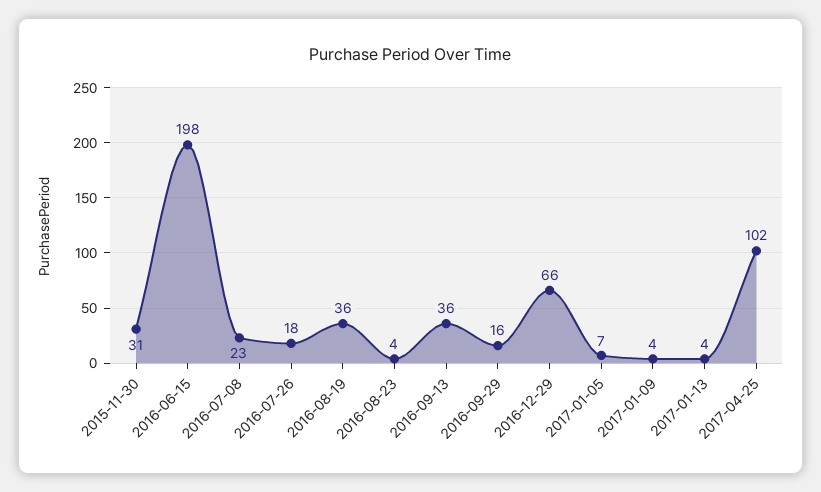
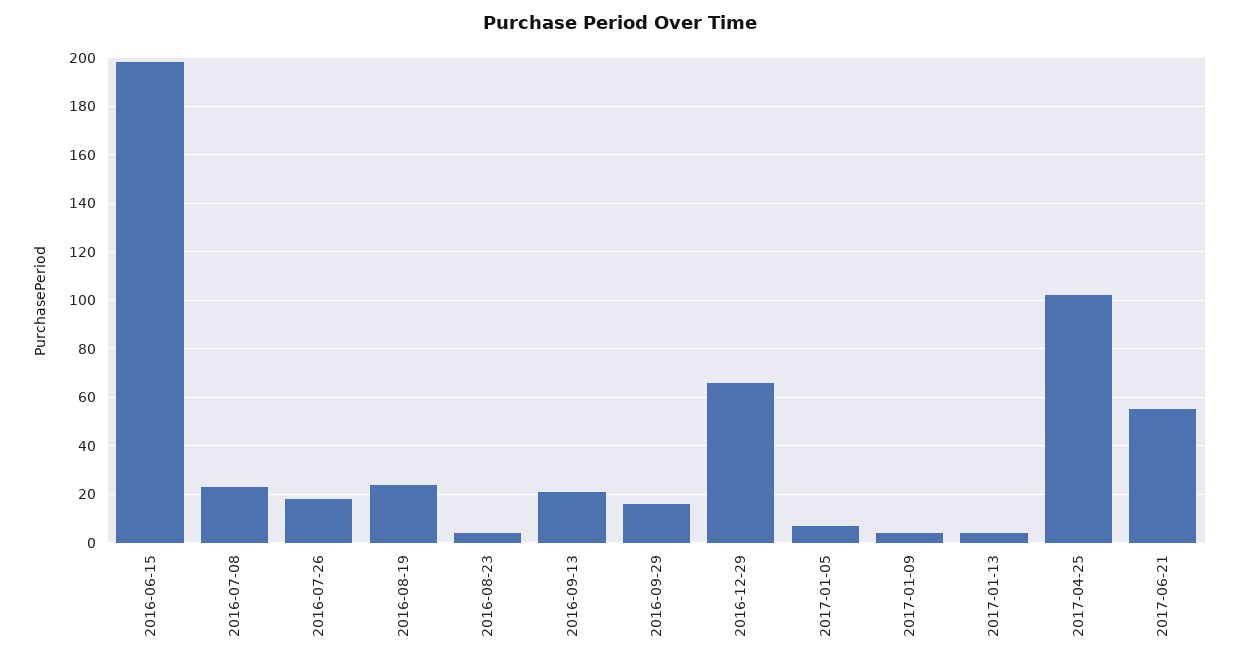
2015-11-30: 31 -> none
2016-08-19: 36 -> 25
2016-09-13: 36 -> 20
2017-06-21: none -> 55

